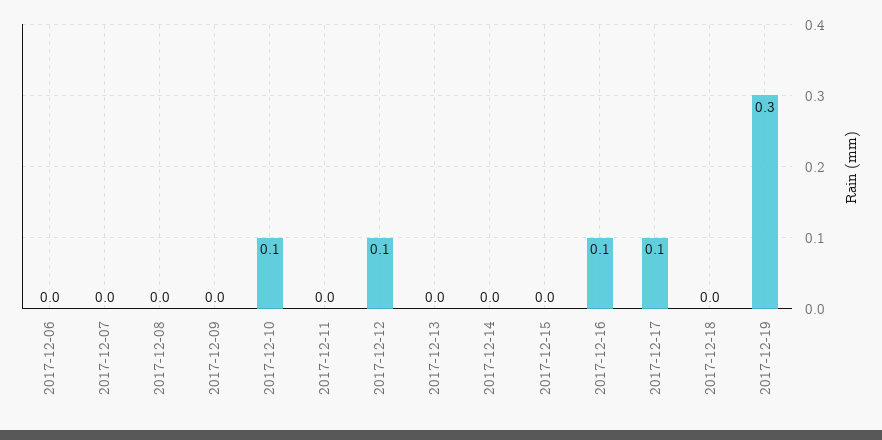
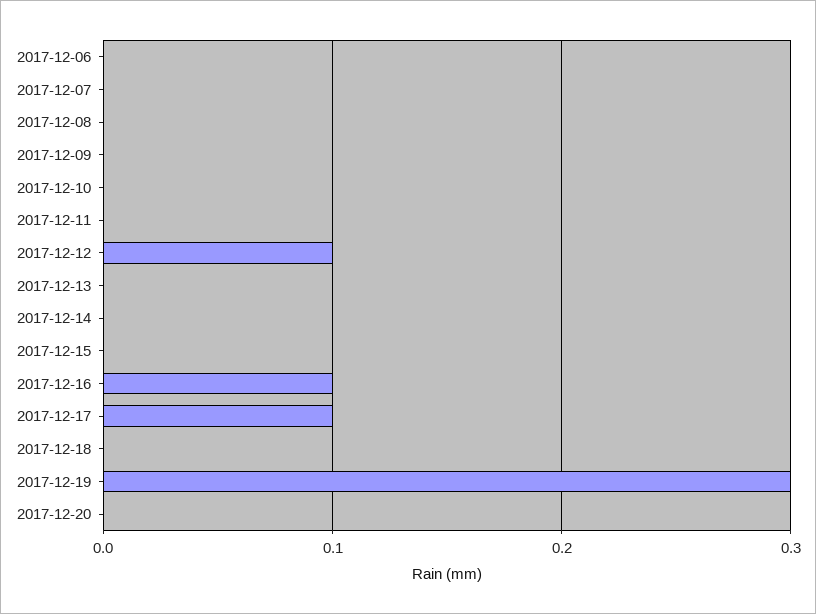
2017-12-10: 0.1 -> 0
2017-12-20: none -> 0

